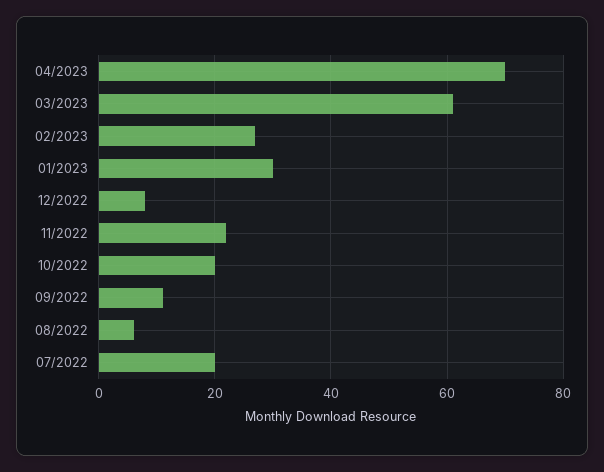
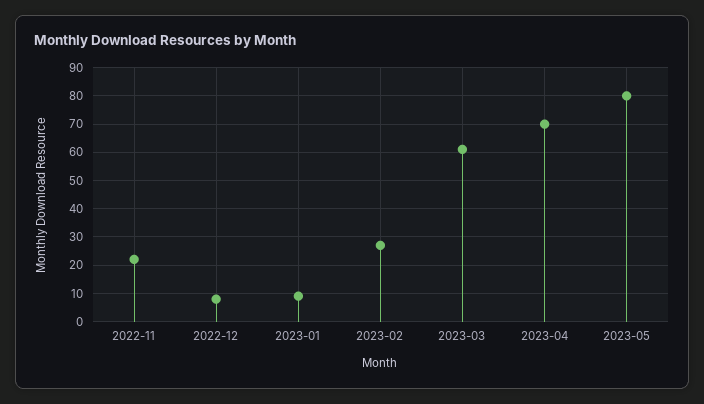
01/2023: 30 -> 10
10/2022: 20 -> none
09/2022: 10 -> none
08/2022: 5 -> none
07/2022: 20 -> none
2023-05: none -> 80

